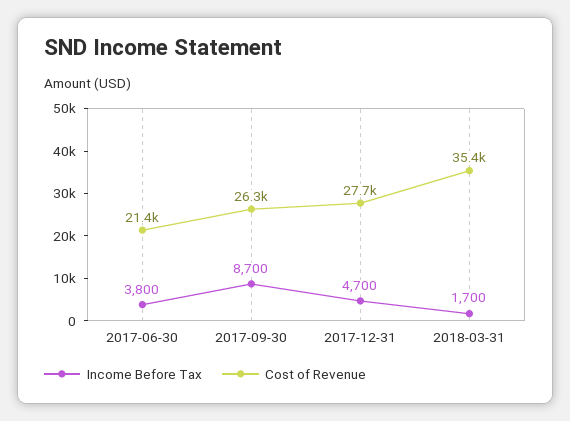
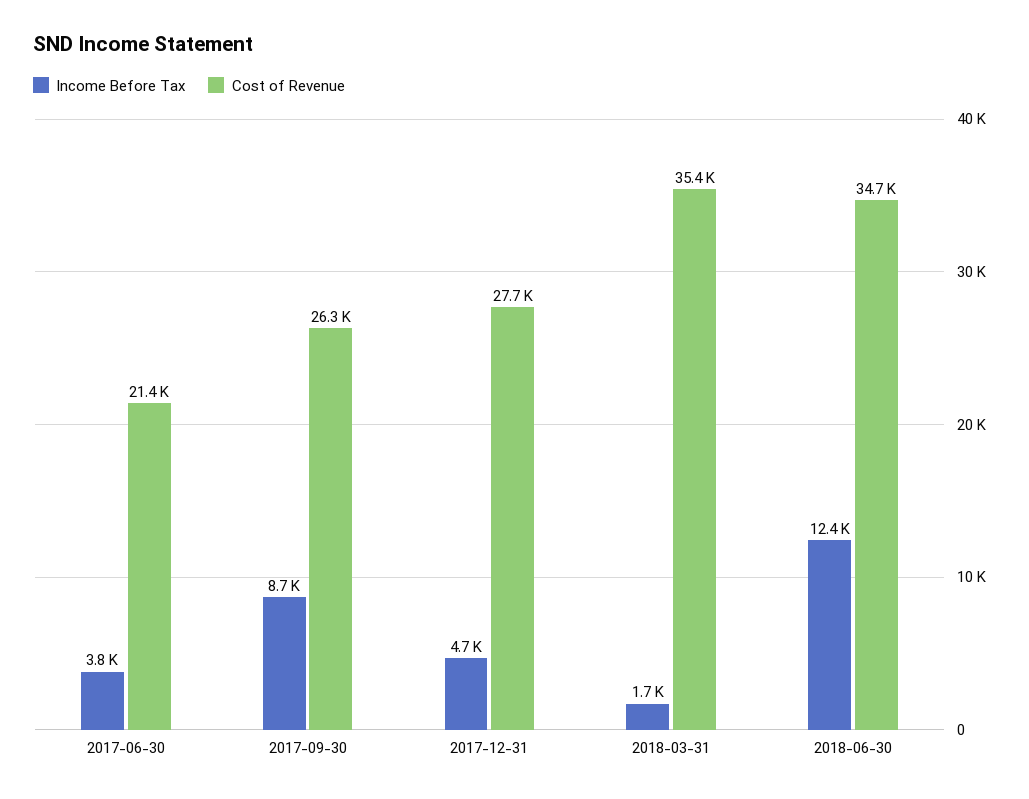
Income Before Tax, 2018-06-30: none -> 12400
Cost of Revenue, 2018-06-30: none -> 34700

